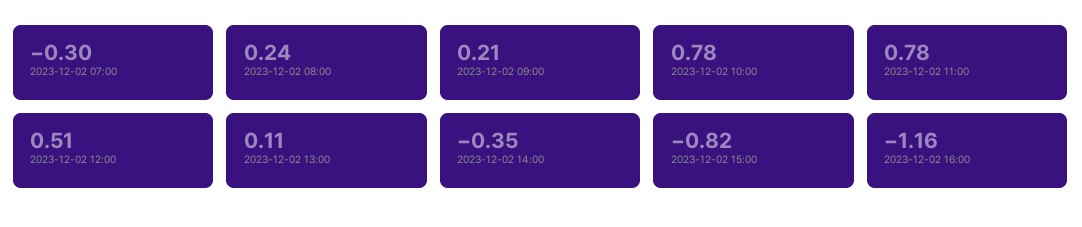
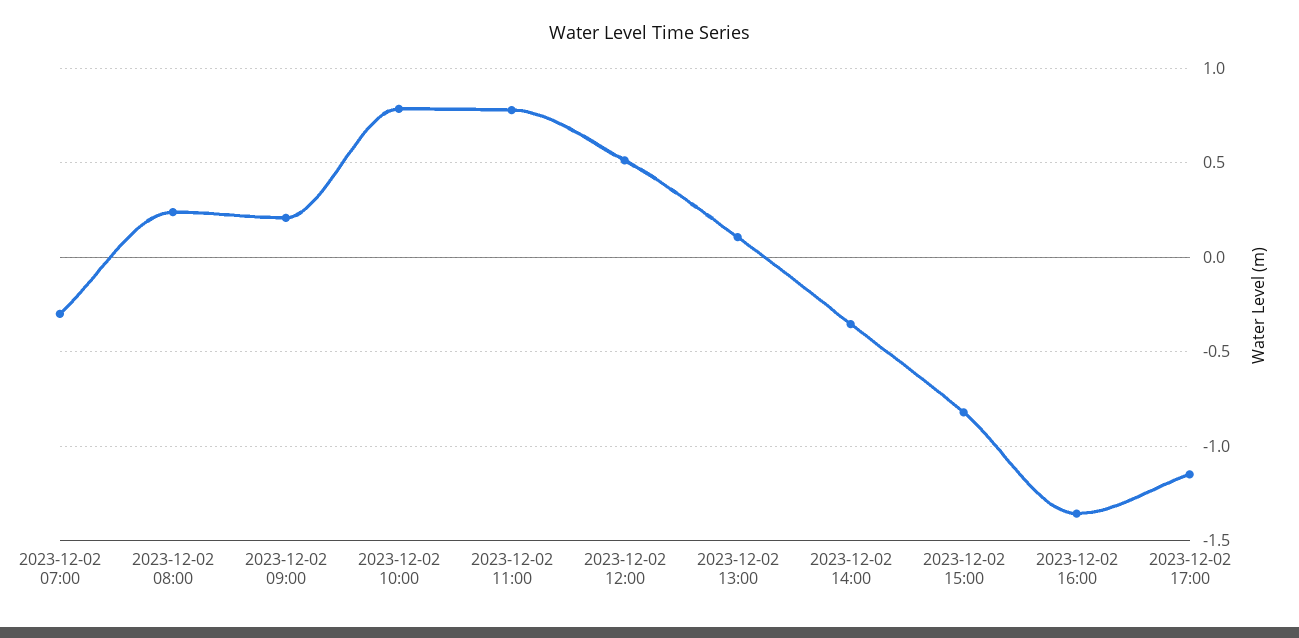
2023-12-02 16:00: -1.16 -> -1.35
2023-12-02 17:00: none -> -1.15

